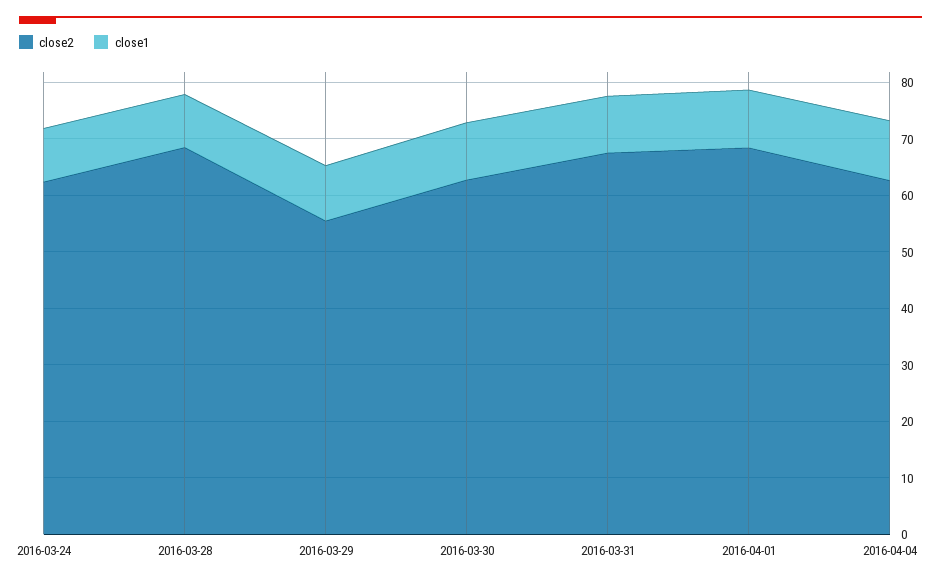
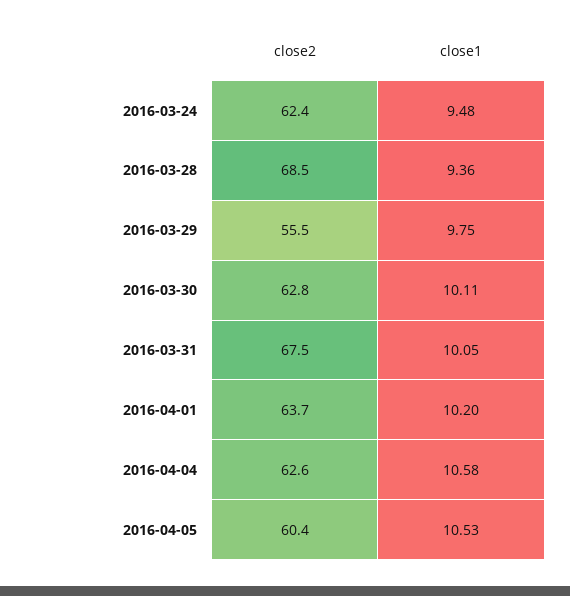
close2, 2016-04-01: 68 -> 63.7
close2, 2016-04-05: none -> 60.4
close1, 2016-04-05: none -> 10.53

